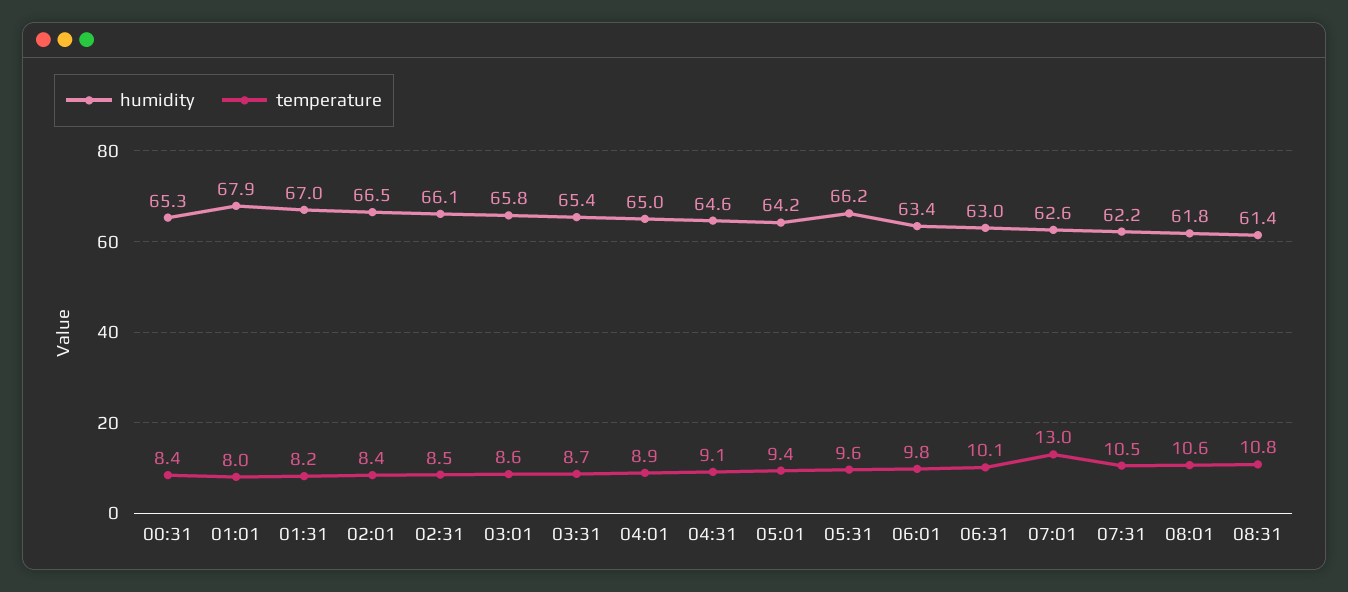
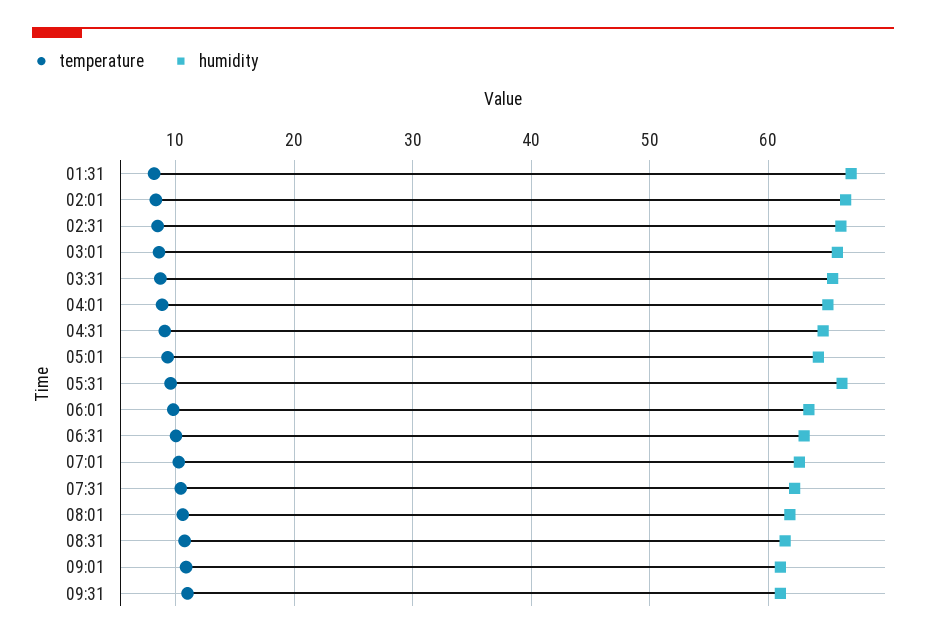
humidity, 00:31: 65.3 -> none
temperature, 00:31: 8.4 -> none
humidity, 01:01: 67.9 -> none
temperature, 01:01: 8 -> none
temperature, 07:01: 13 -> 10
temperature, 09:01: none -> 11
humidity, 09:01: none -> 61
temperature, 09:31: none -> 11
humidity, 09:31: none -> 61

